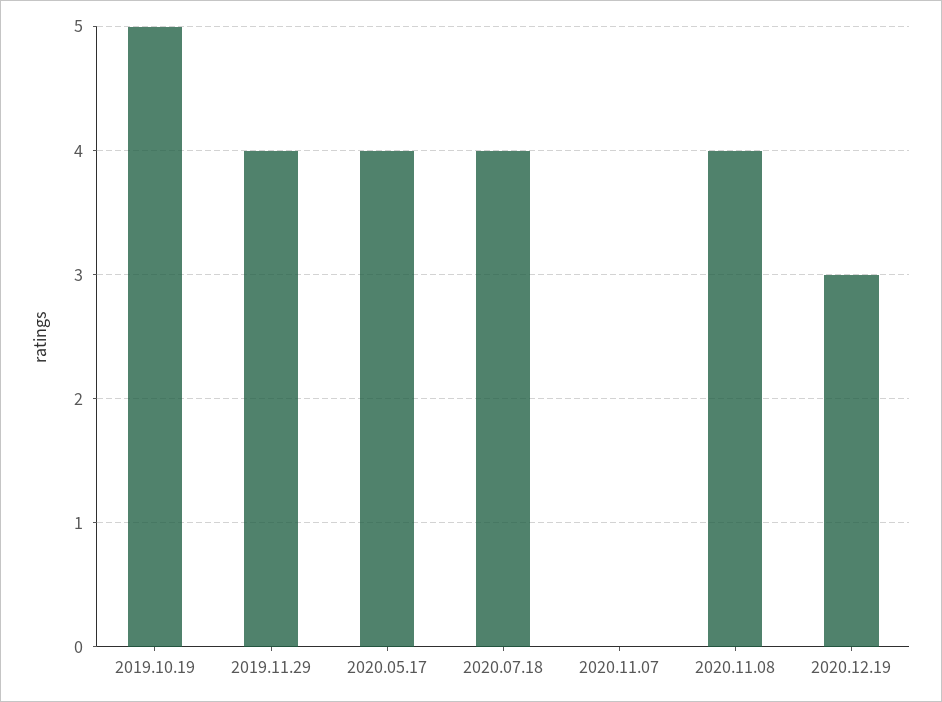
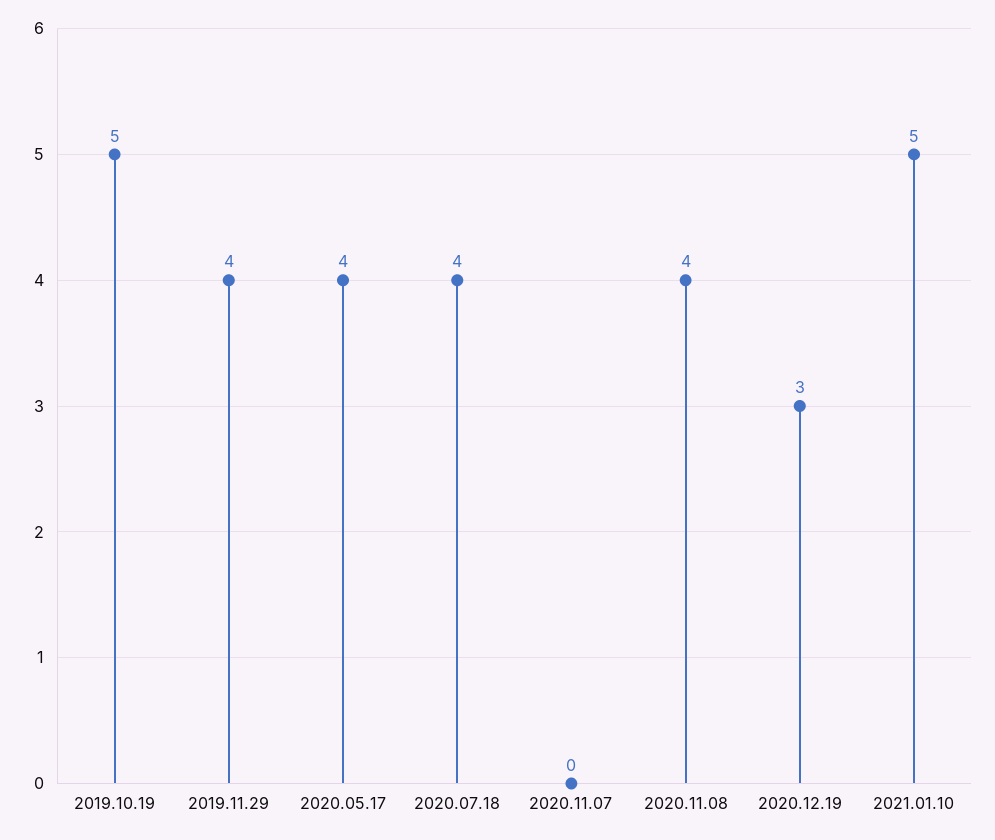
2021.01.10: none -> 5

